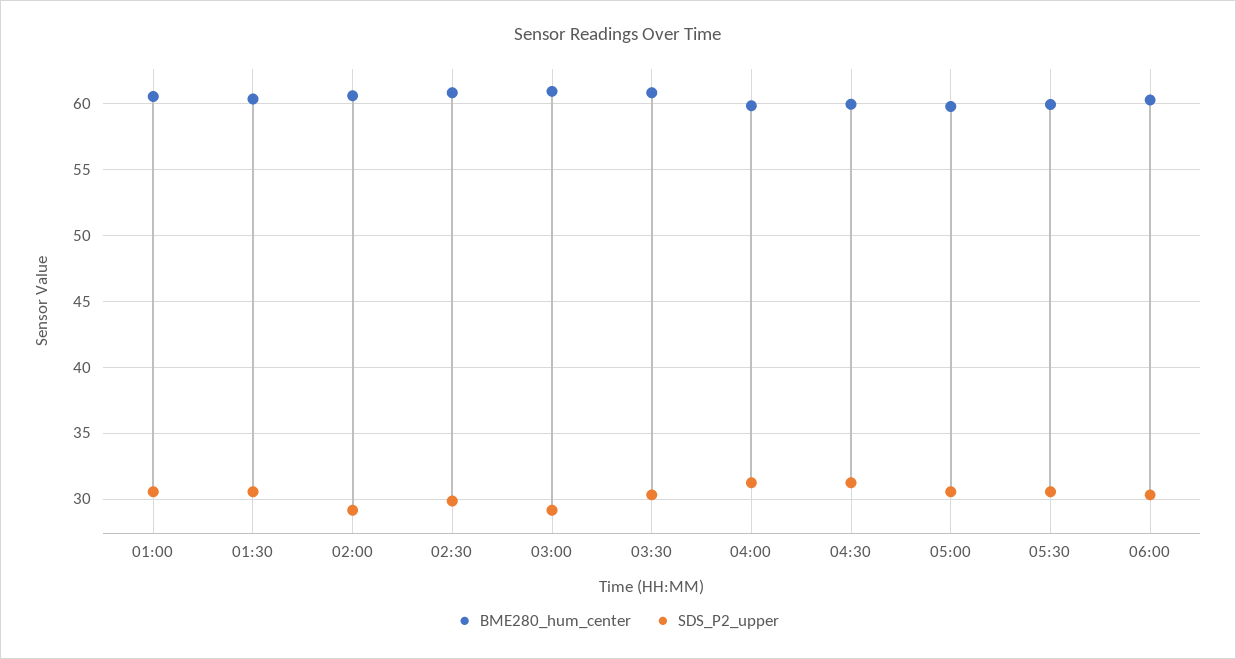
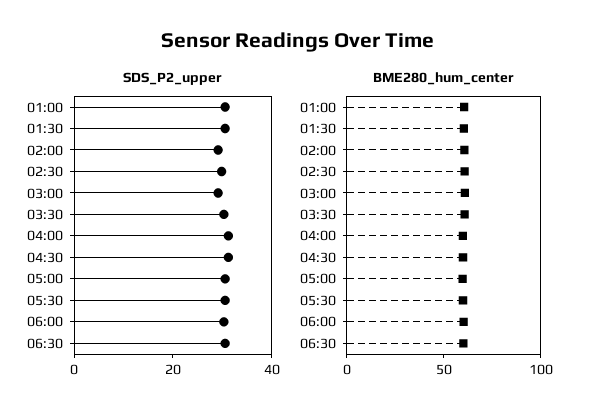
SDS_P2_upper, 06:30: none -> 30
BME280_hum_center, 06:30: none -> 60

